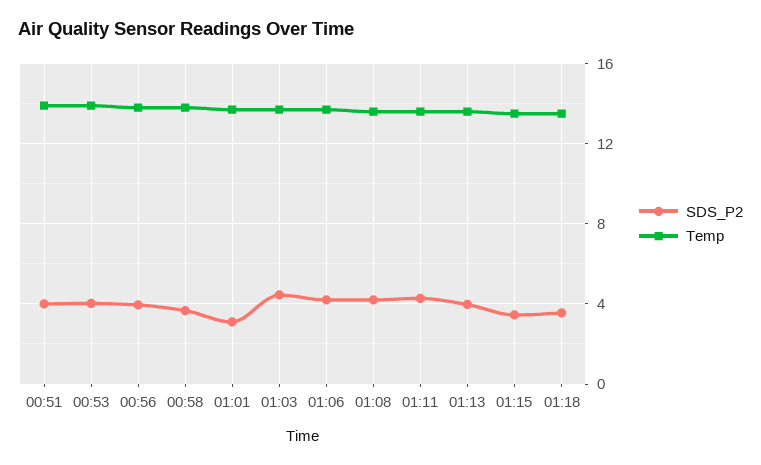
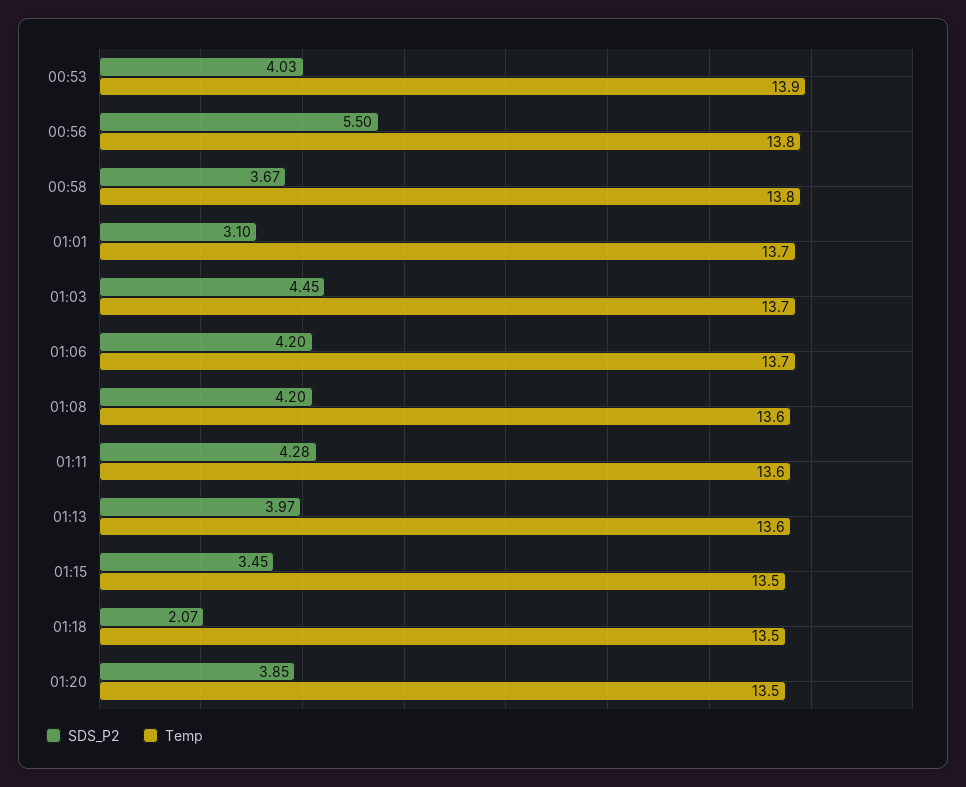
SDS_P2, 00:51: 4 -> none
Temp, 00:51: 14 -> none
SDS_P2, 00:56: 4 -> 5.5
SDS_P2, 01:18: 3.5 -> 2.07
SDS_P2, 01:20: none -> 3.85
Temp, 01:20: none -> 13.5

